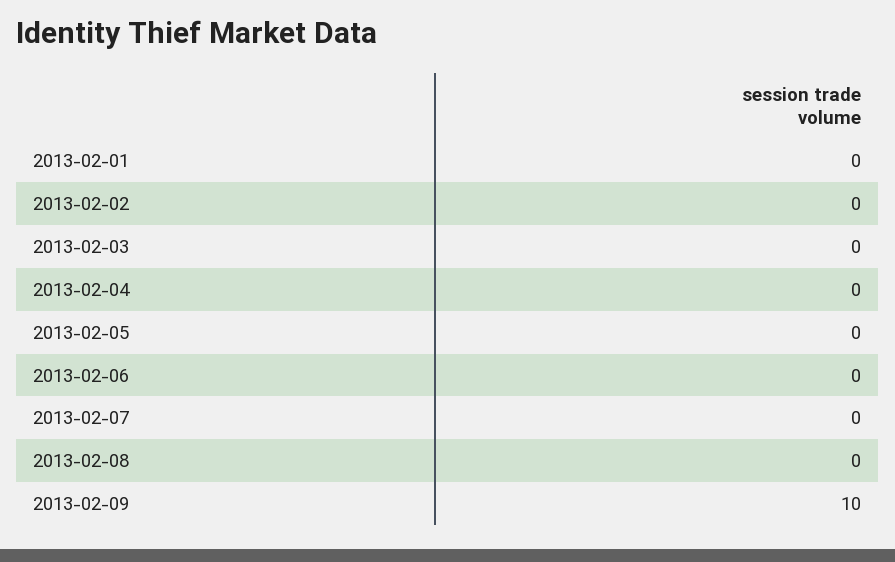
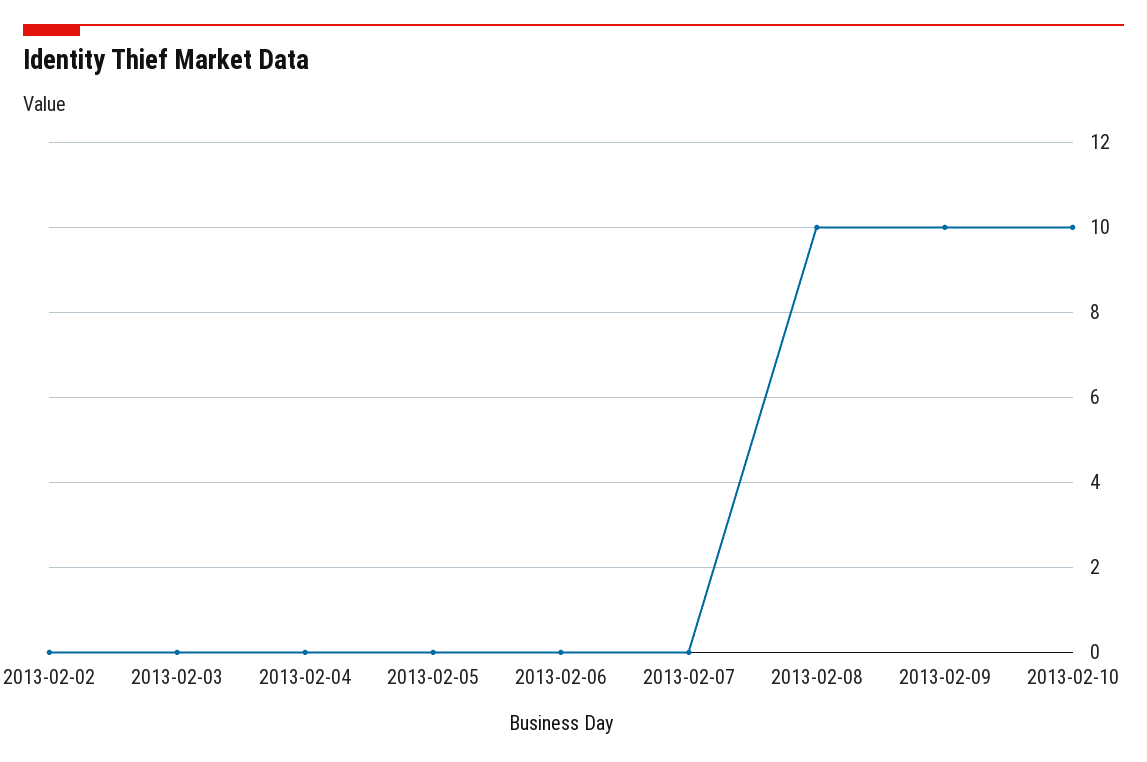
2013-02-01: 0 -> none
2013-02-08: 0 -> 10
2013-02-10: none -> 10

